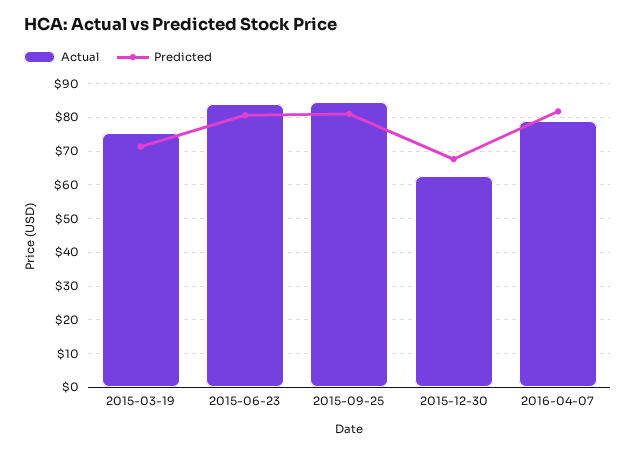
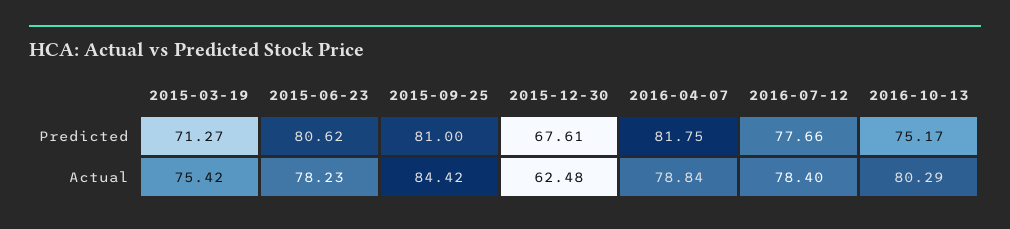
Actual, 2015-06-23: 84 -> 78.23
Predicted, 2016-07-12: none -> 77.66
Predicted, 2016-10-13: none -> 75.17
Actual, 2016-07-12: none -> 78.4
Actual, 2016-10-13: none -> 80.29

